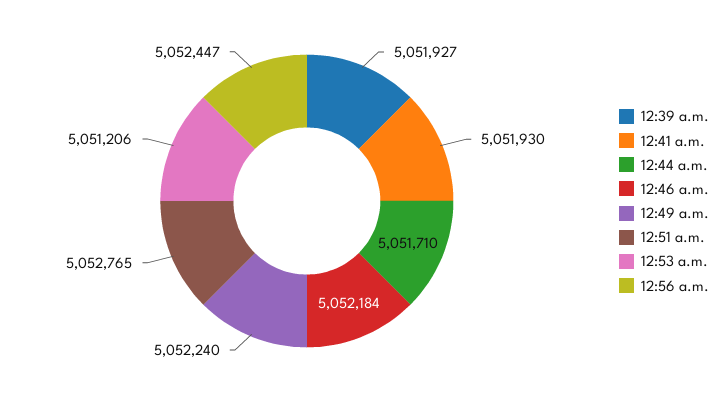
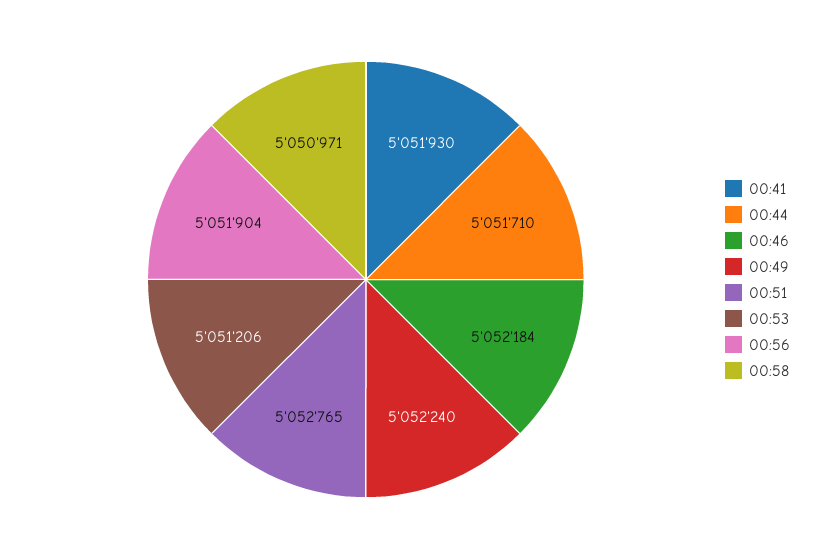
12:39 a.m.: 5051927 -> none
12:56 a.m.: 5052447 -> 5051904
00:58: none -> 5050971

